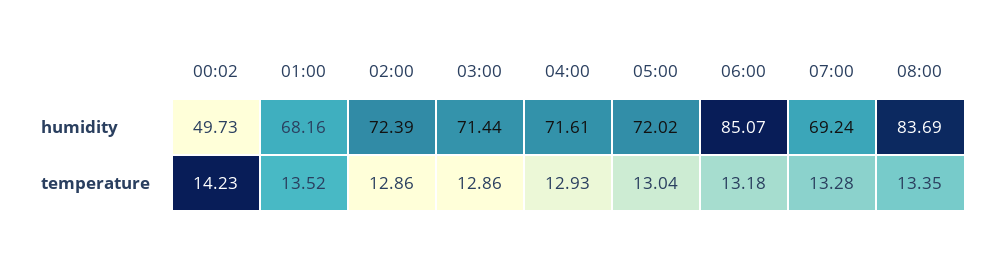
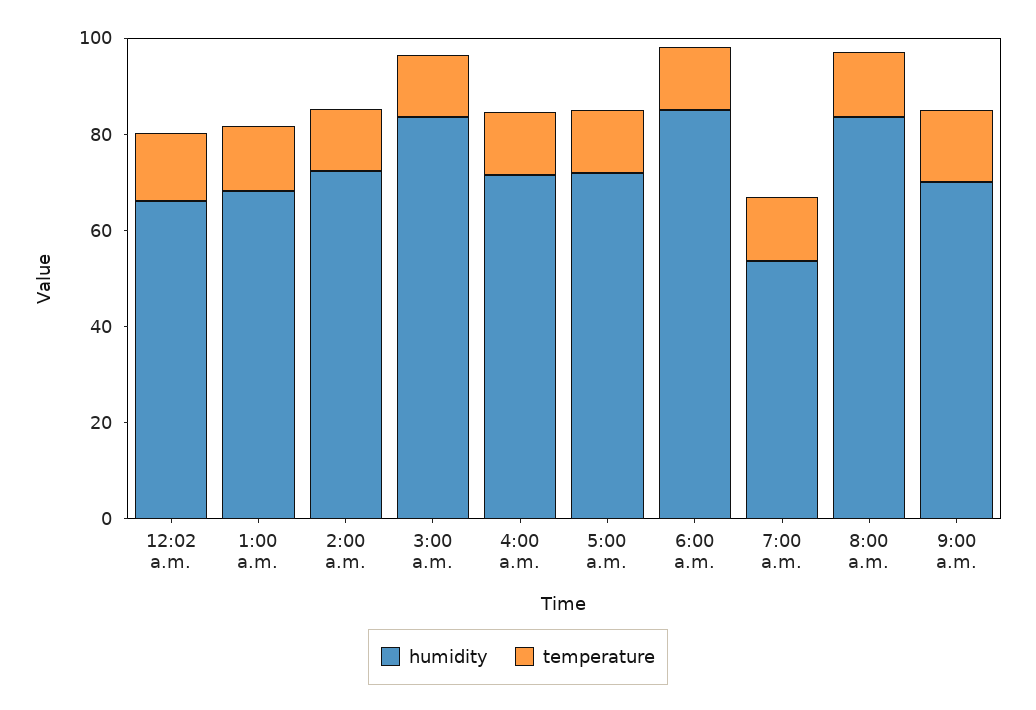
humidity, 00:02: 49.73 -> 65
humidity, 03:00: 71.44 -> 85
humidity, 07:00: 69.24 -> 55
humidity, 9:00 a.m.: none -> 70
temperature, 9:00 a.m.: none -> 15

